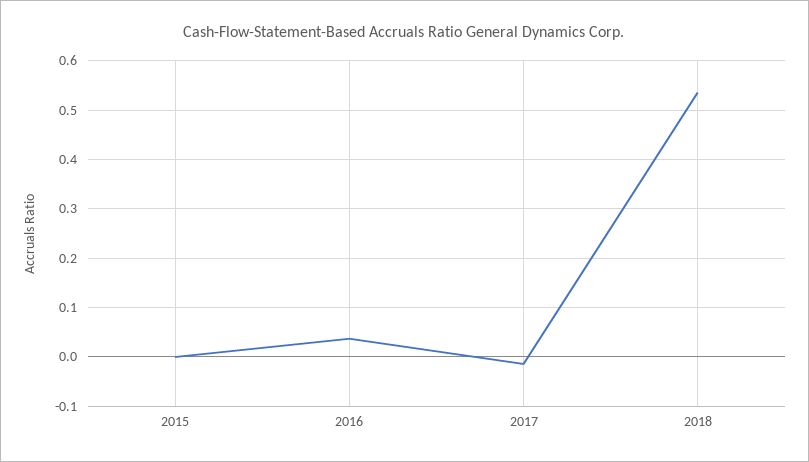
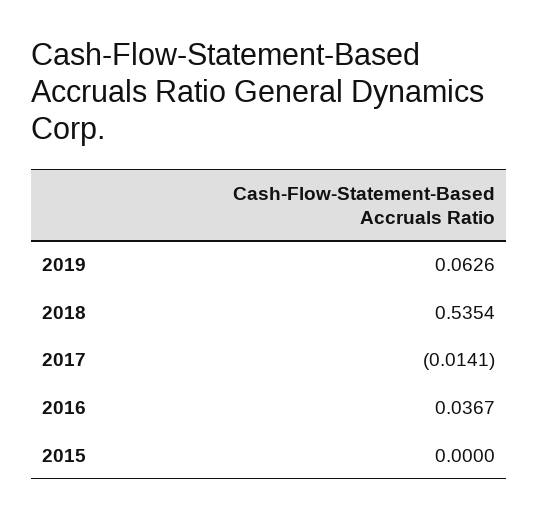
2019: none -> 0.0626

